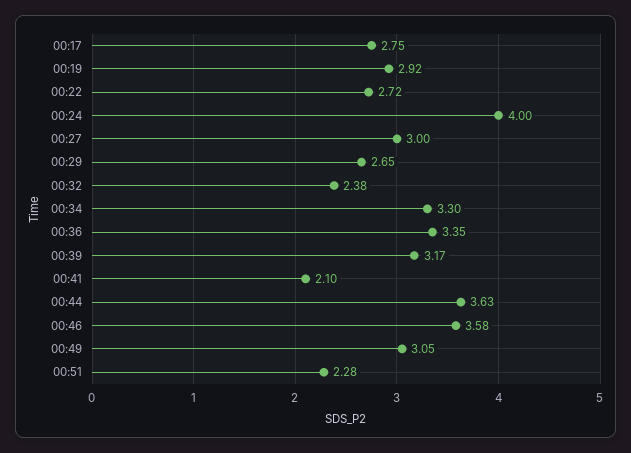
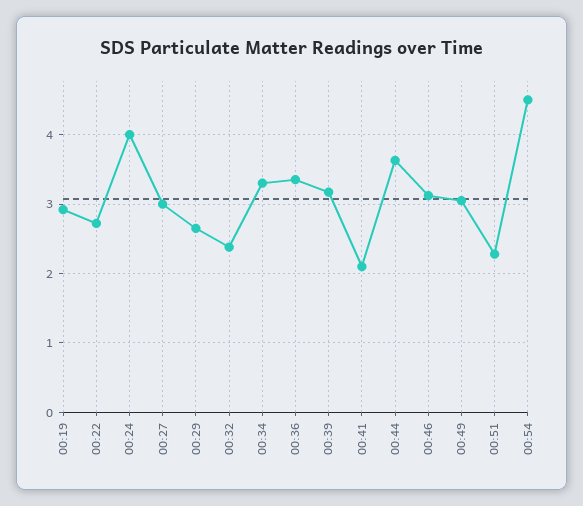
00:17: 2.75 -> none
00:46: 3.58 -> 3.1
00:54: none -> 4.5

